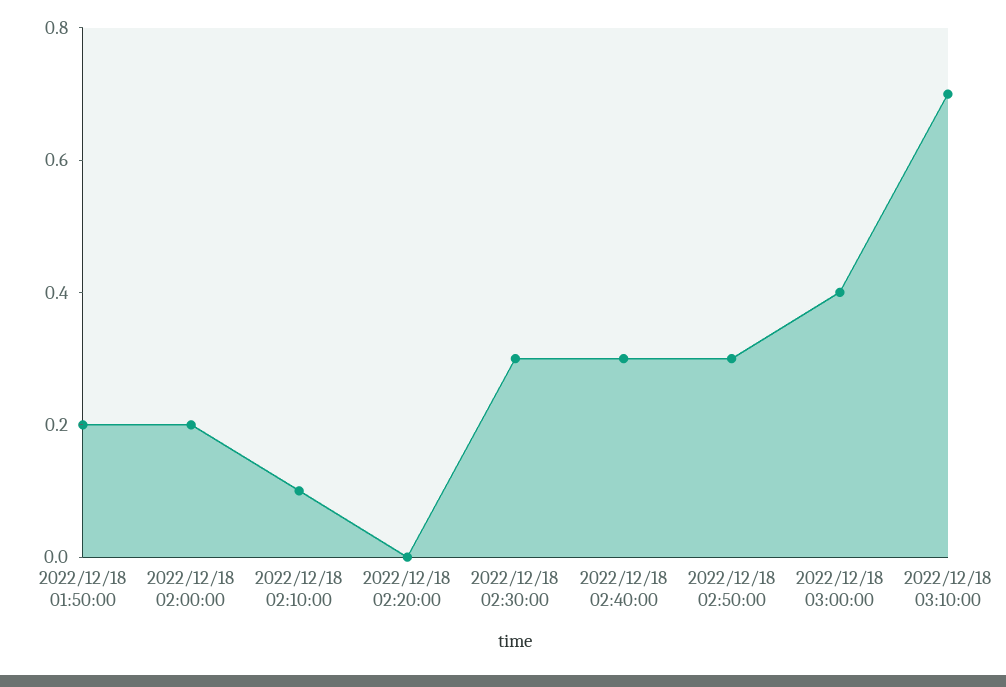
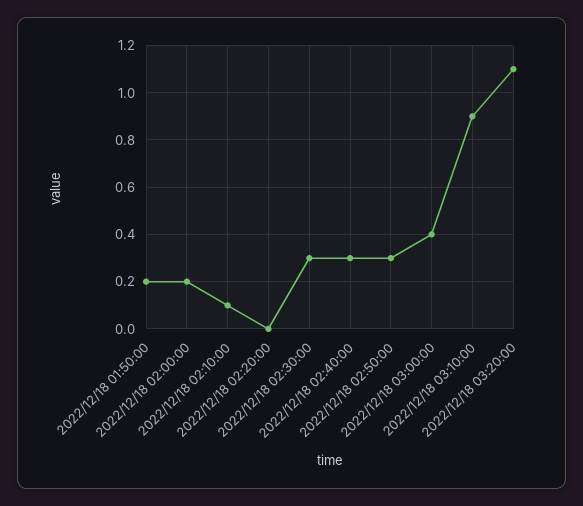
2022/12/18 03:10:00: 0.7 -> 0.9
2022/12/18 03:20:00: none -> 1.1

